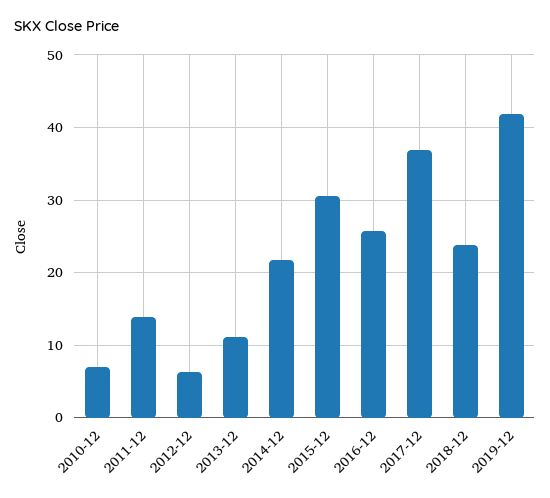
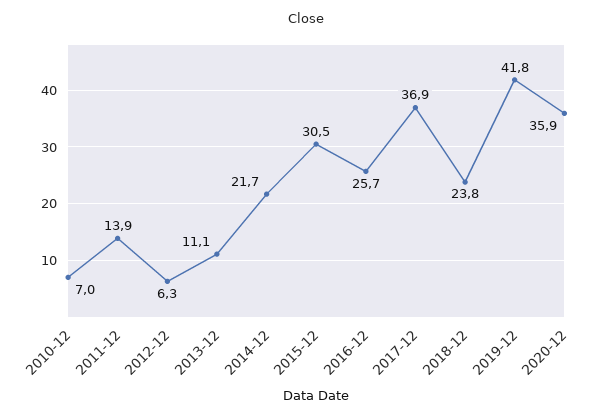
2020-12: none -> 35.9

